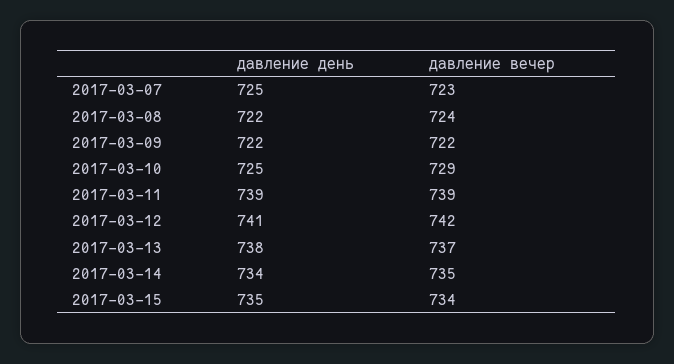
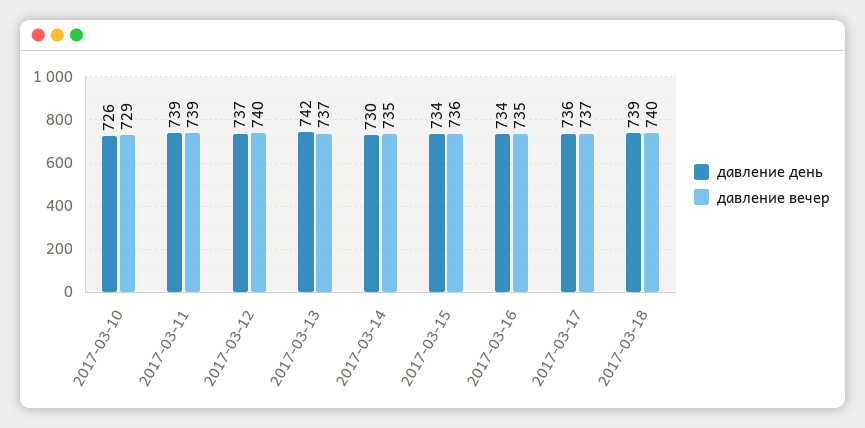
давление день, 2017-03-07: 725 -> none
давление вечер, 2017-03-07: 723 -> none
давление день, 2017-03-08: 722 -> none
давление вечер, 2017-03-08: 724 -> none
давление день, 2017-03-09: 722 -> none
давление вечер, 2017-03-09: 722 -> none
давление день, 2017-03-10: 725 -> 726
давление день, 2017-03-12: 741 -> 737
давление вечер, 2017-03-12: 742 -> 740
давление день, 2017-03-13: 738 -> 742
давление день, 2017-03-14: 734 -> 730
давление день, 2017-03-15: 735 -> 734
давление вечер, 2017-03-15: 734 -> 736
давление день, 2017-03-16: none -> 734
давление вечер, 2017-03-16: none -> 735
давление день, 2017-03-17: none -> 736
давление вечер, 2017-03-17: none -> 737
давление день, 2017-03-18: none -> 739
давление вечер, 2017-03-18: none -> 740

